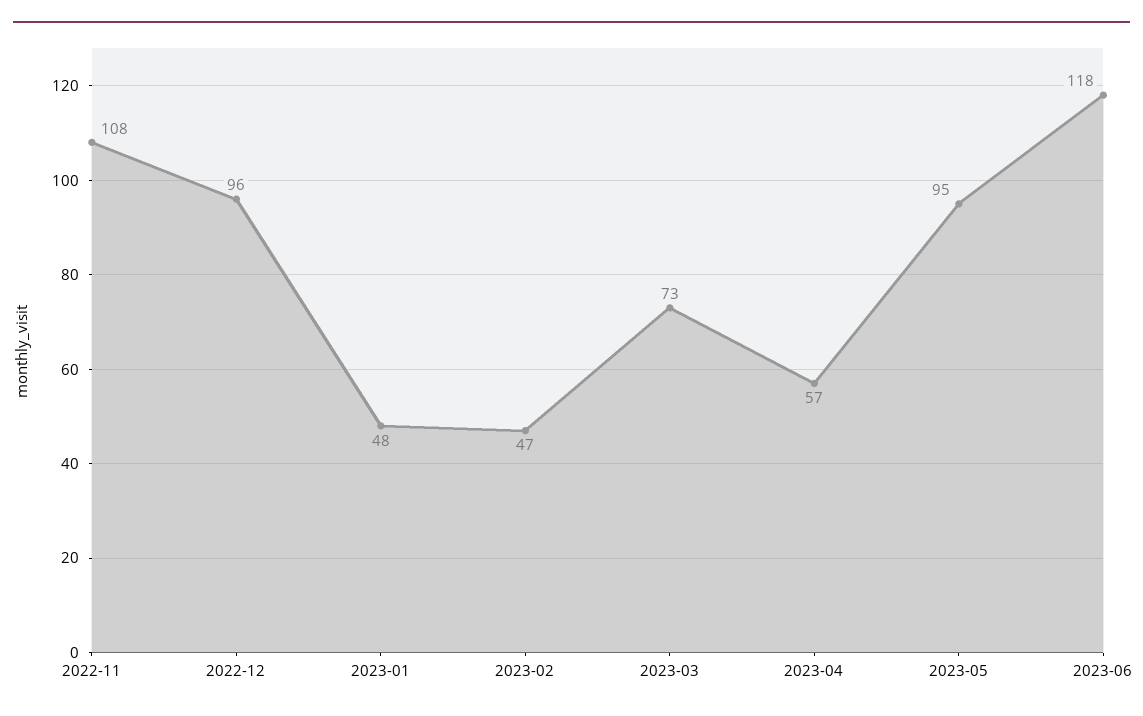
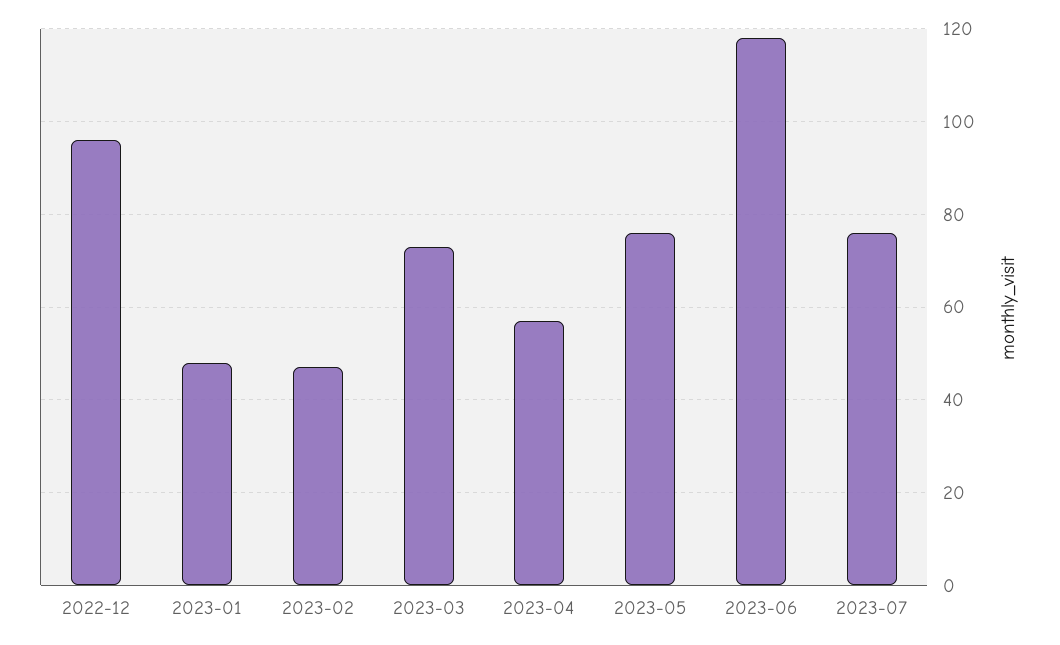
2022-11: 108 -> none
2023-05: 95 -> 75
2023-07: none -> 75

